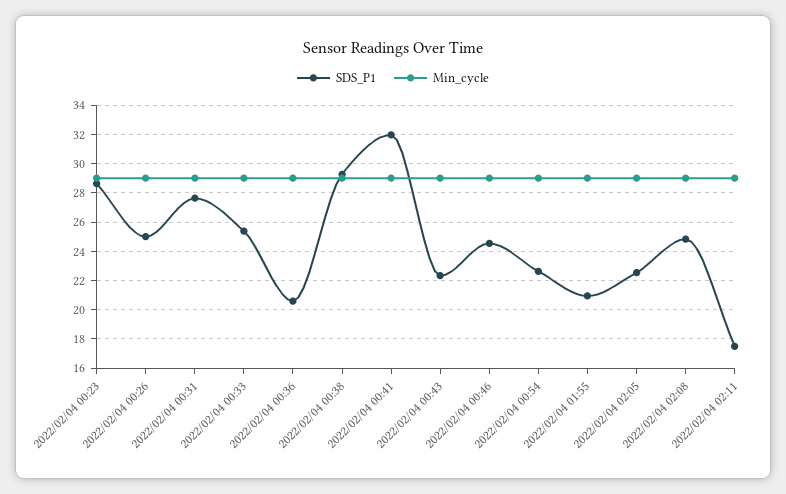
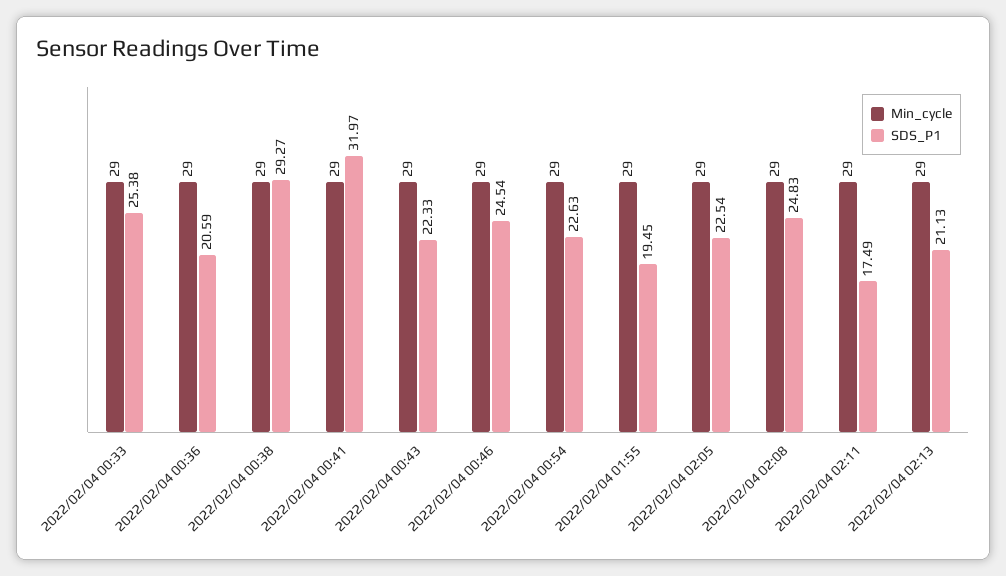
SDS_P1, 2022/02/04 00:23: 28.5 -> none
Min_cycle, 2022/02/04 00:23: 29 -> none
SDS_P1, 2022/02/04 00:26: 25 -> none
Min_cycle, 2022/02/04 00:26: 29 -> none
SDS_P1, 2022/02/04 00:31: 27.5 -> none
Min_cycle, 2022/02/04 00:31: 29 -> none
SDS_P1, 2022/02/04 01:55: 21 -> 19.45
Min_cycle, 2022/02/04 02:13: none -> 29
SDS_P1, 2022/02/04 02:13: none -> 21.13

